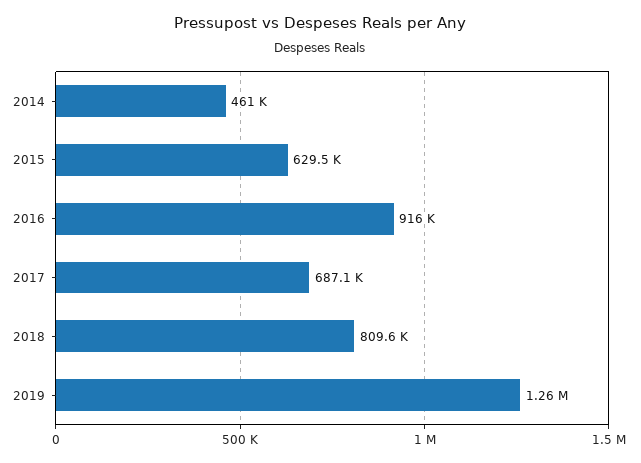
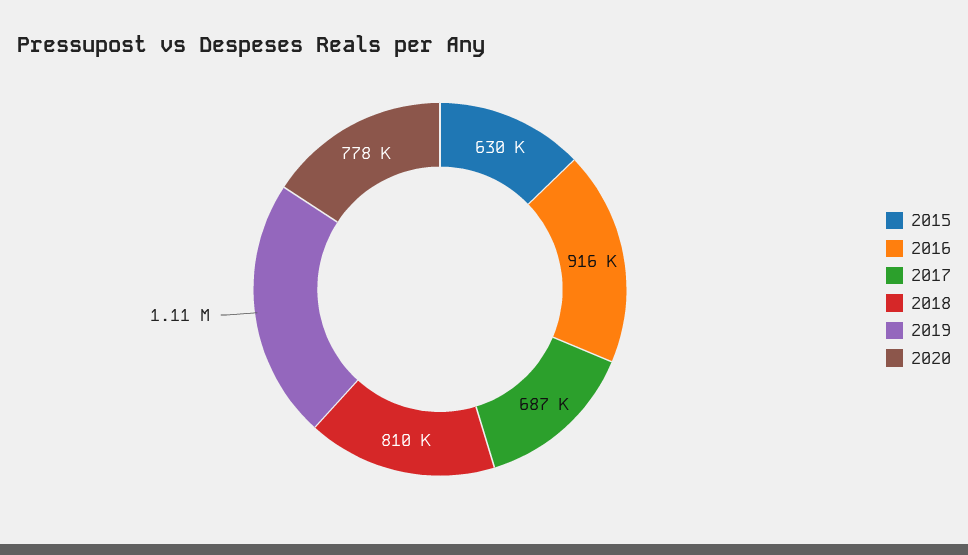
2014: 461000 -> none
2019: 1260000 -> 1110000
2020: none -> 778000

